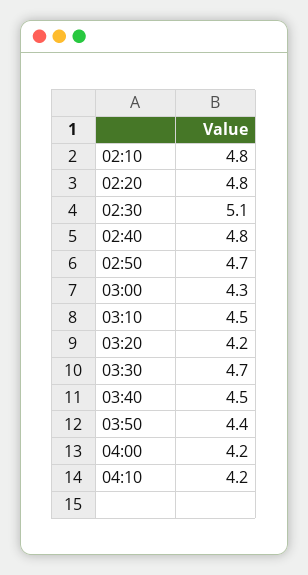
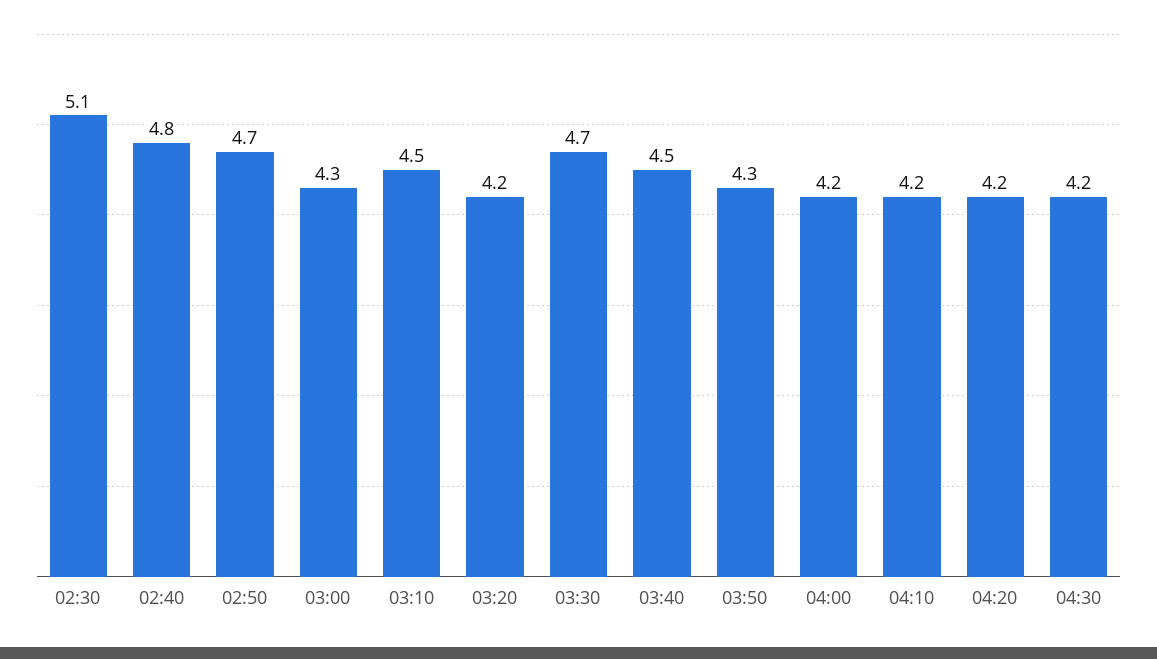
02:10: 4.8 -> none
02:20: 4.8 -> none
03:50: 4.4 -> 4.3
04:20: none -> 4.2
04:30: none -> 4.2

